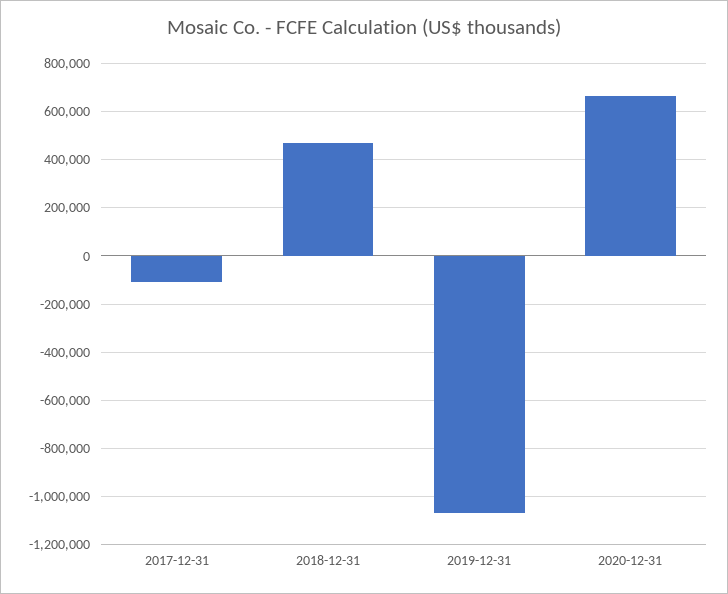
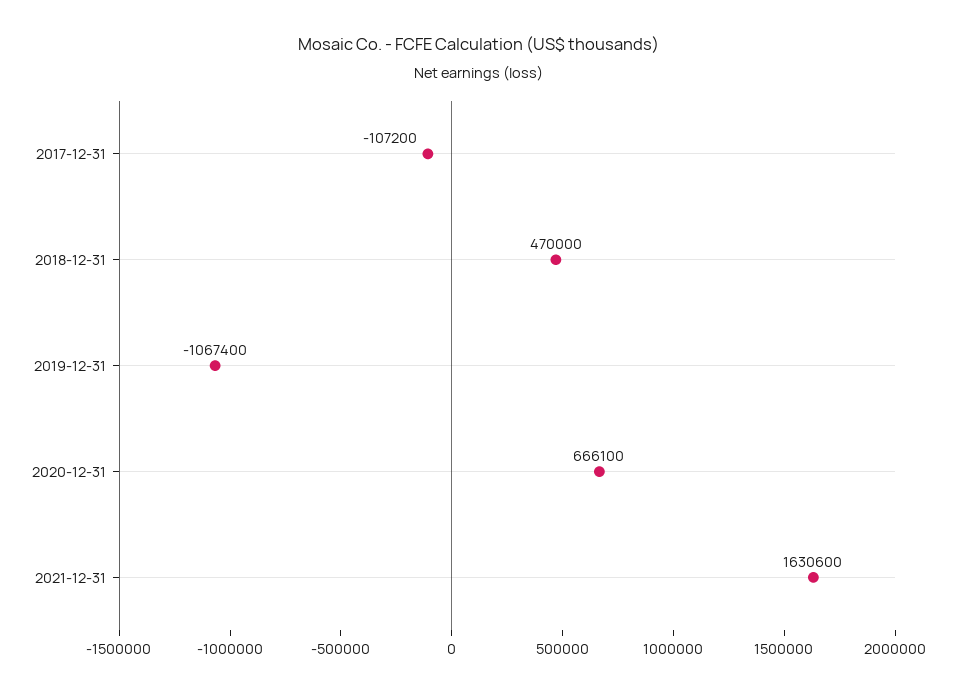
2021-12-31: none -> 1630600

